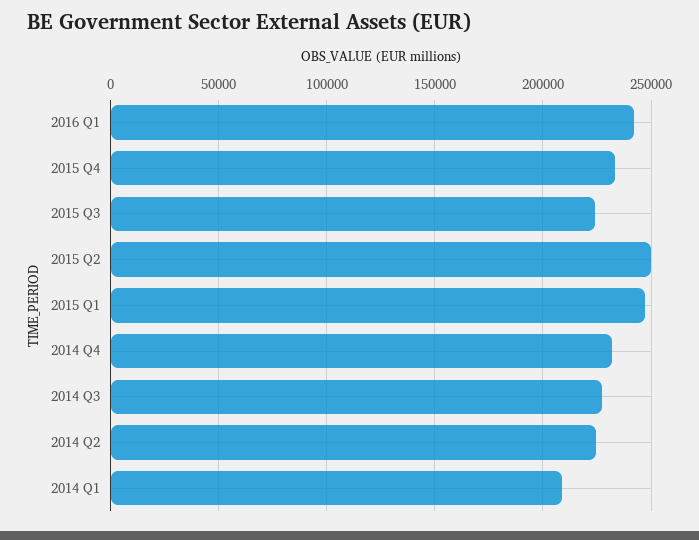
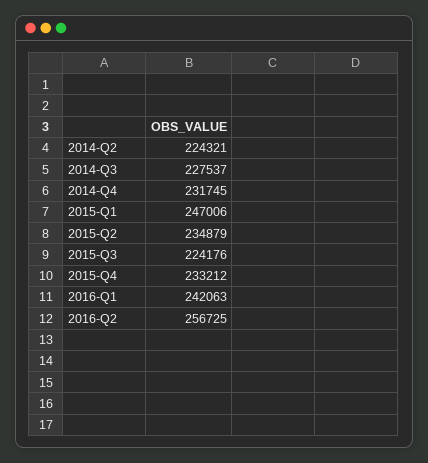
2015 Q2: 250000 -> 234879
2014 Q1: 210000 -> none
2016-Q2: none -> 256725

